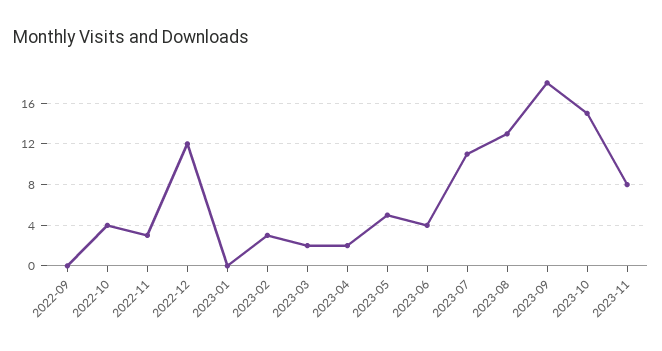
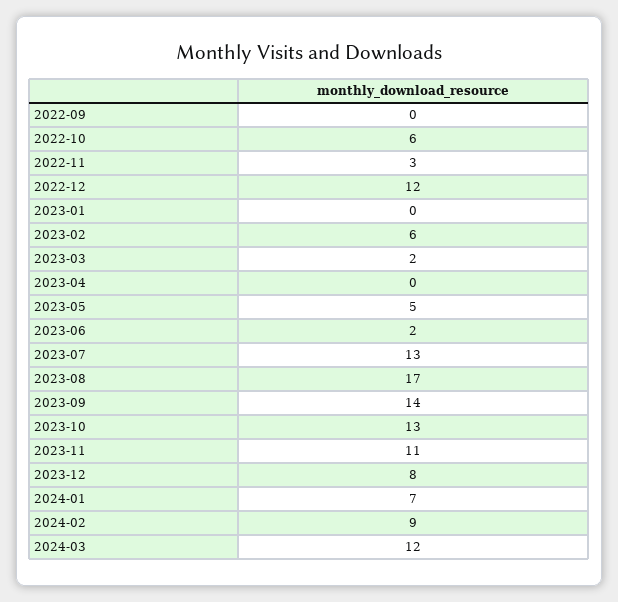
2022-10: 4 -> 6
2023-02: 3 -> 6
2023-04: 2 -> 0
2023-06: 4 -> 2
2023-07: 11 -> 13
2023-08: 13 -> 17
2023-09: 18 -> 14
2023-10: 15 -> 13
2023-11: 8 -> 11
2023-12: none -> 8
2024-01: none -> 7
2024-02: none -> 9
2024-03: none -> 12

